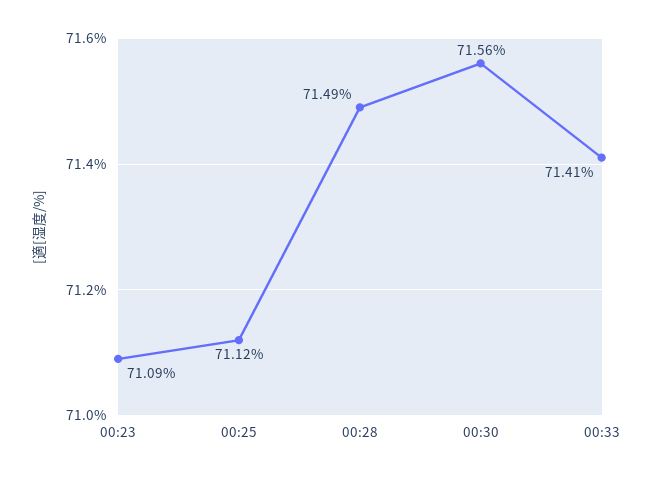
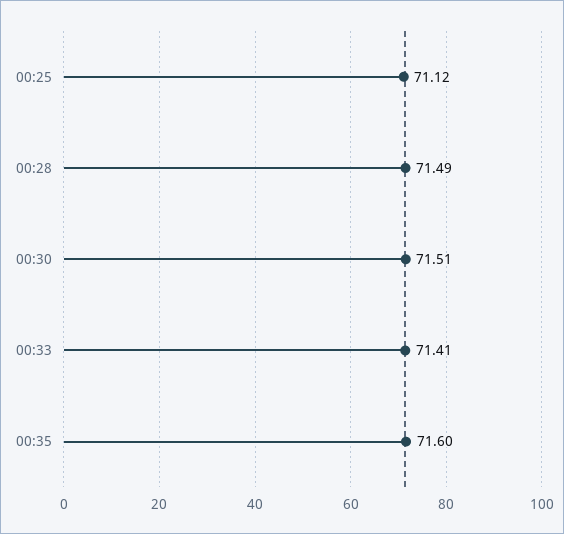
00:23: 71.09 -> none
00:30: 71.56 -> 71.51
00:35: none -> 71.6

